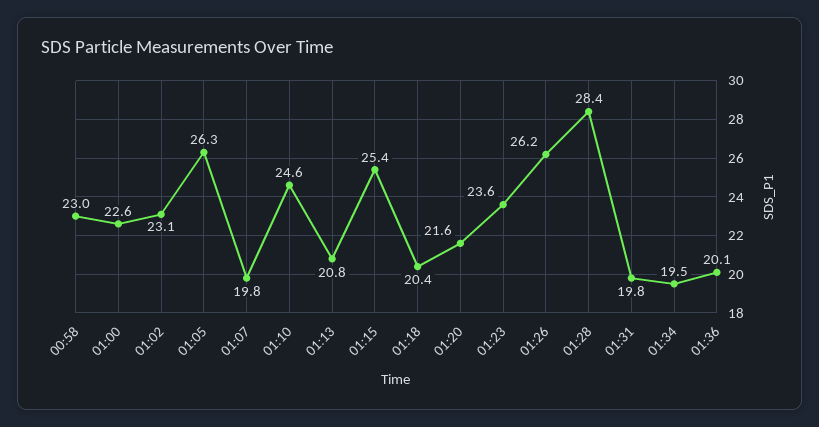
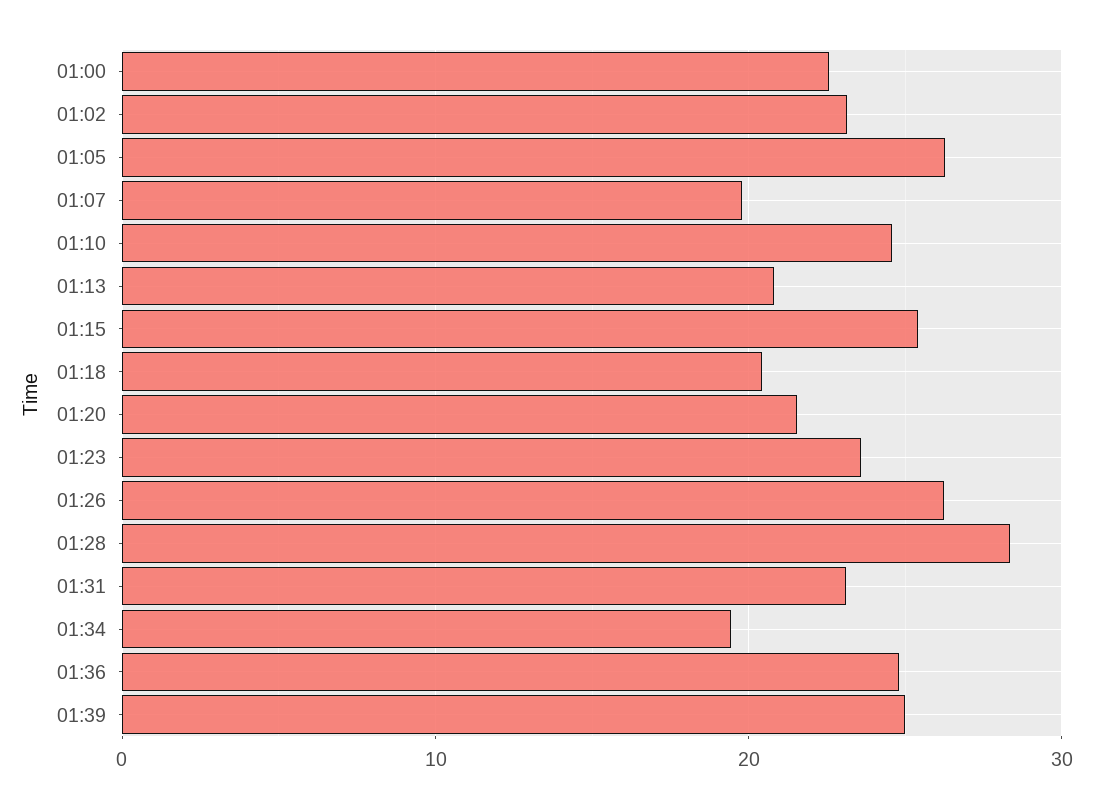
00:58: 23 -> none
01:31: 19.8 -> 23
01:36: 20.1 -> 25
01:39: none -> 25

